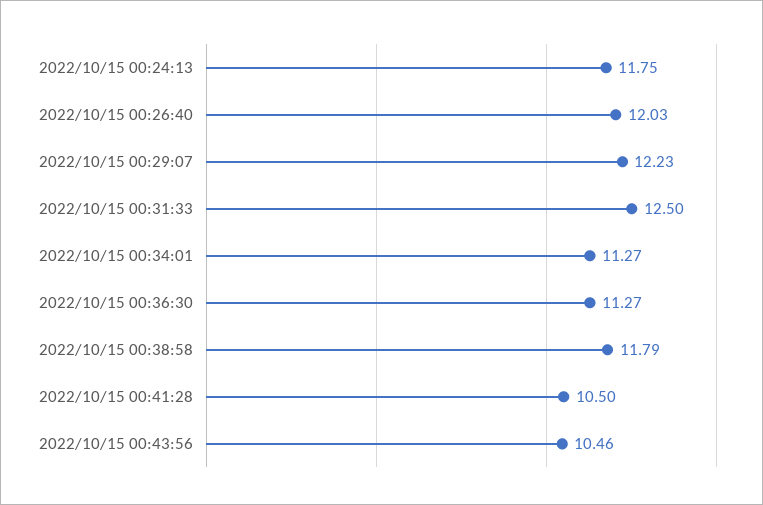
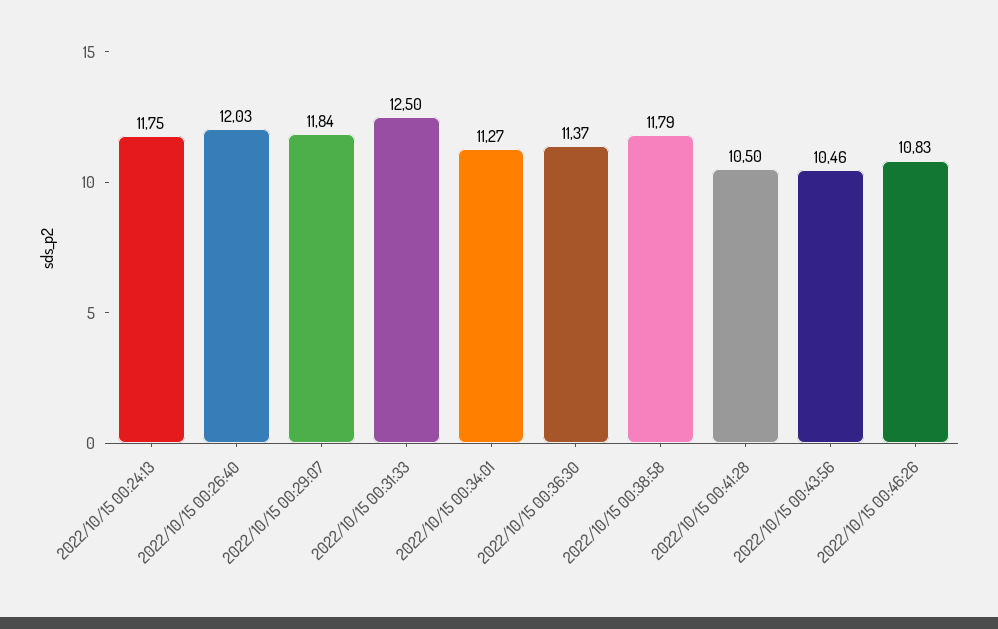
2022/10/15 00:29:07: 12.23 -> 11.84
2022/10/15 00:36:30: 11.27 -> 11.37
2022/10/15 00:46:26: none -> 10.83

